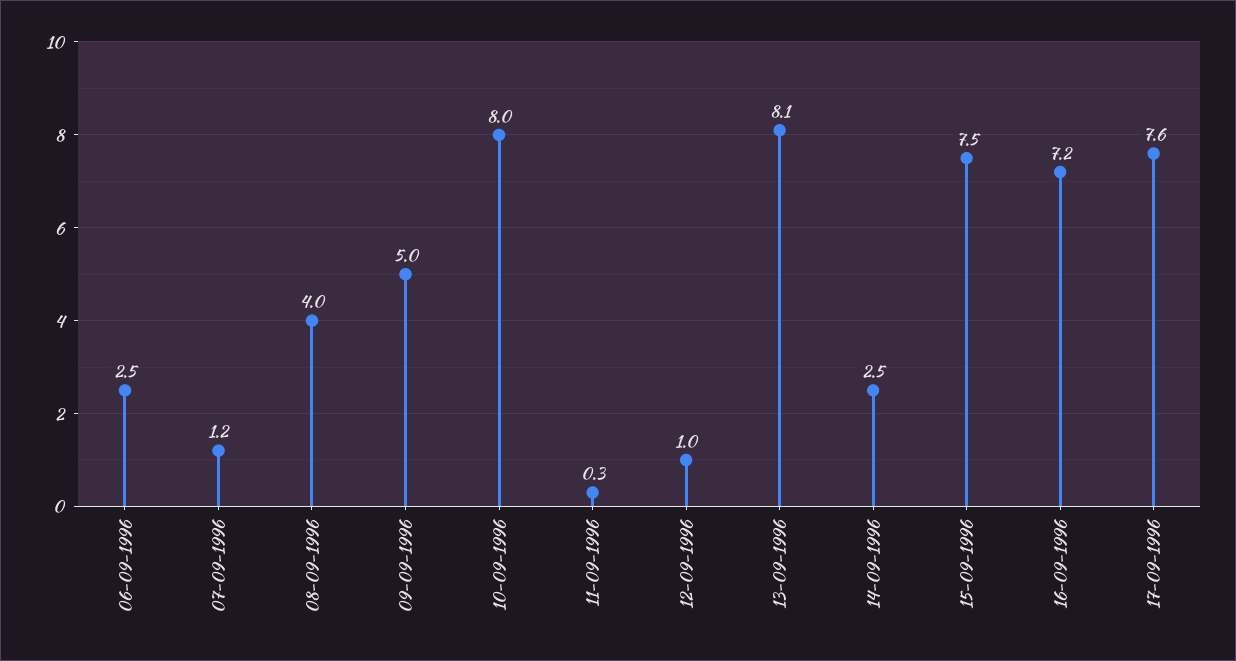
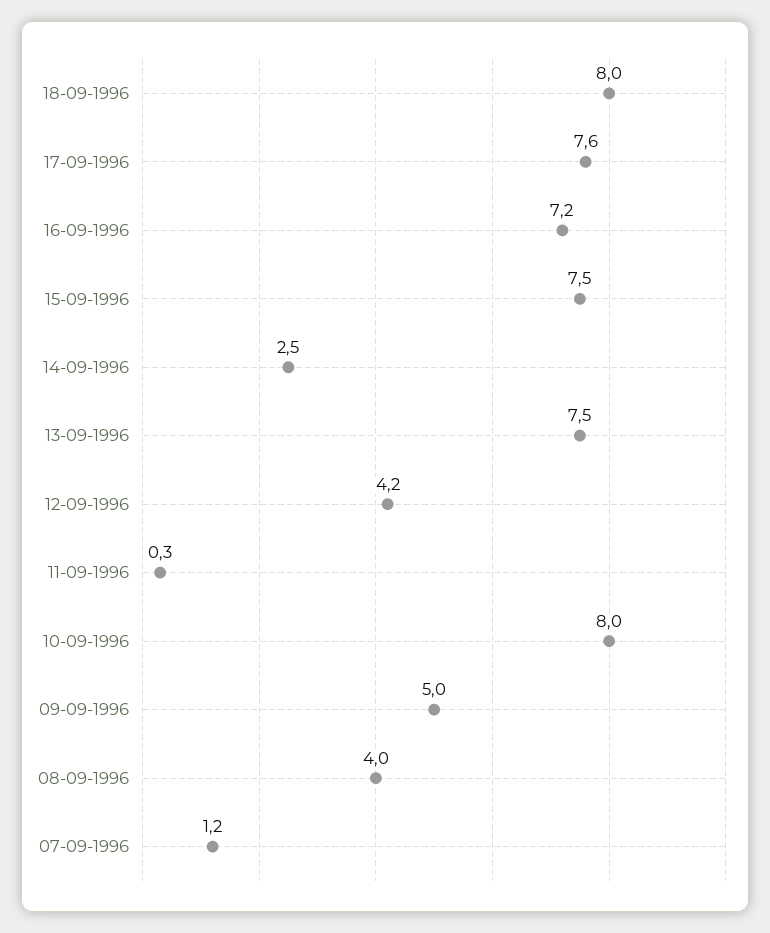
06-09-1996: 2.5 -> none
12-09-1996: 1 -> 4.2
13-09-1996: 8.1 -> 7.5
18-09-1996: none -> 8

